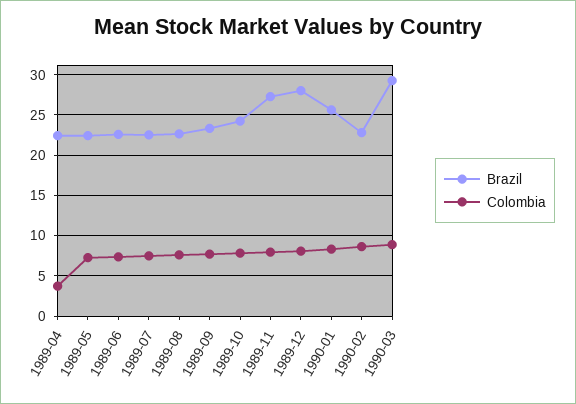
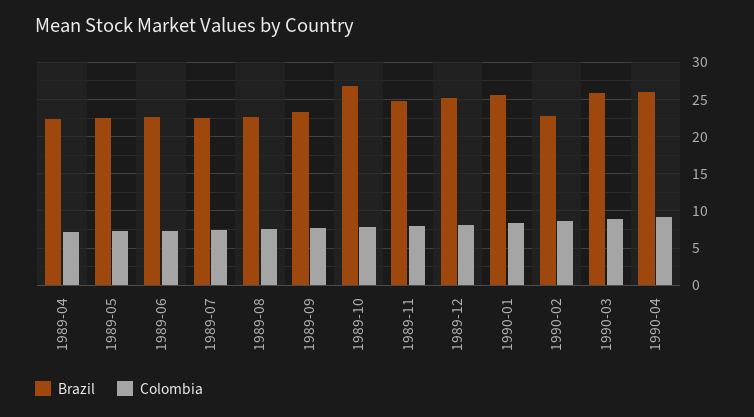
Colombia, 1989-04: 4 -> 7
Brazil, 1989-10: 24 -> 27
Brazil, 1989-11: 27 -> 25
Brazil, 1989-12: 28 -> 25
Brazil, 1990-03: 29 -> 26
Brazil, 1990-04: none -> 26
Colombia, 1990-04: none -> 9

